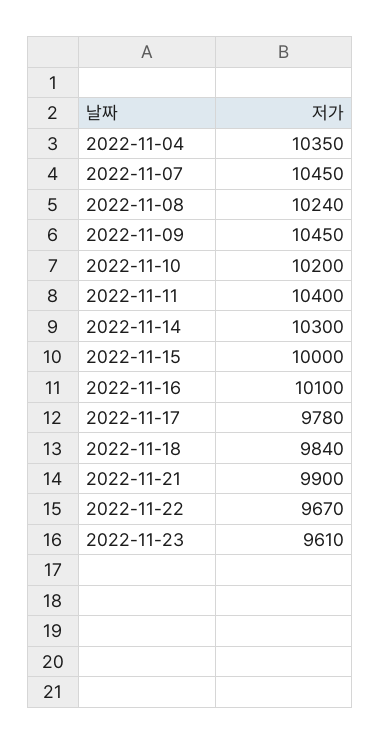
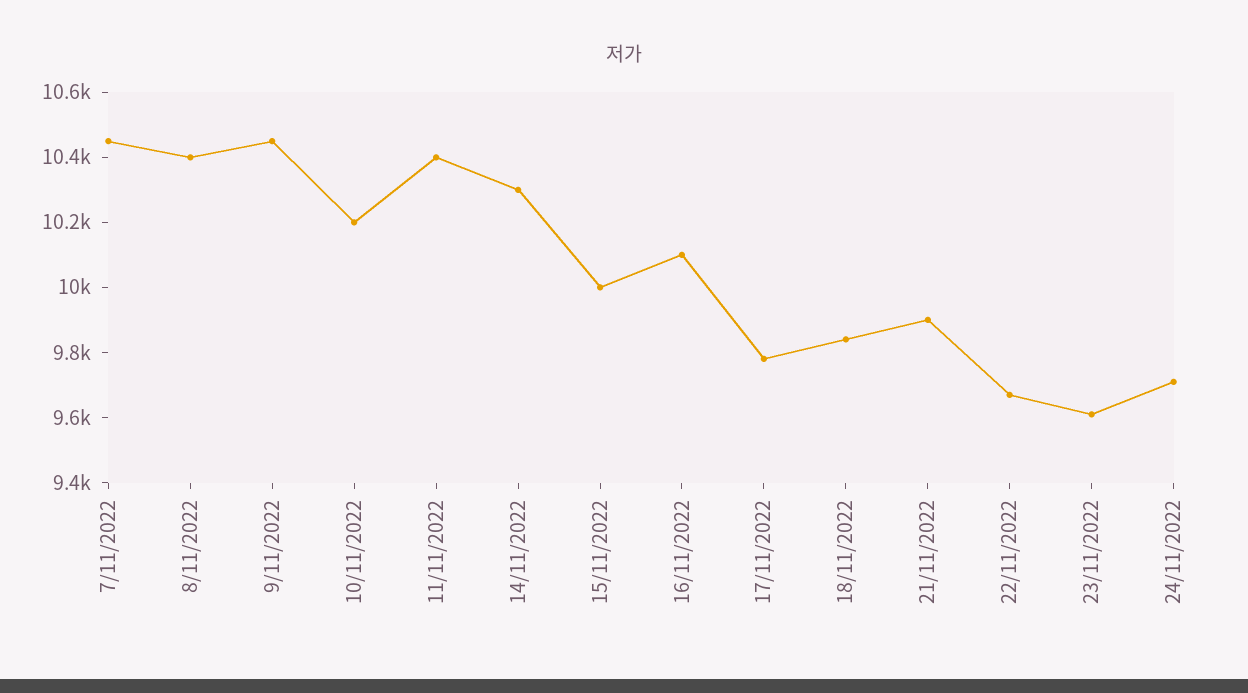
2022-11-04: 10350 -> none
2022-11-08: 10240 -> 10400
24/11/2022: none -> 9700

